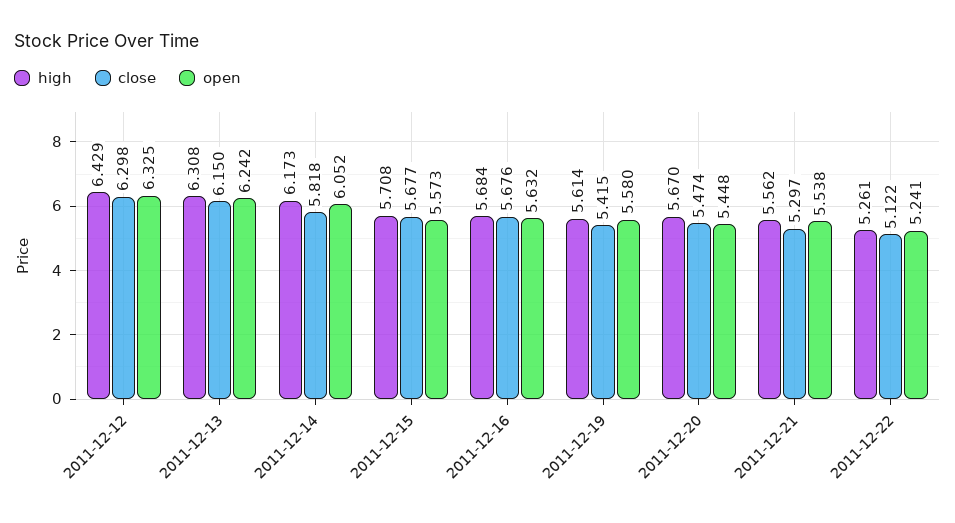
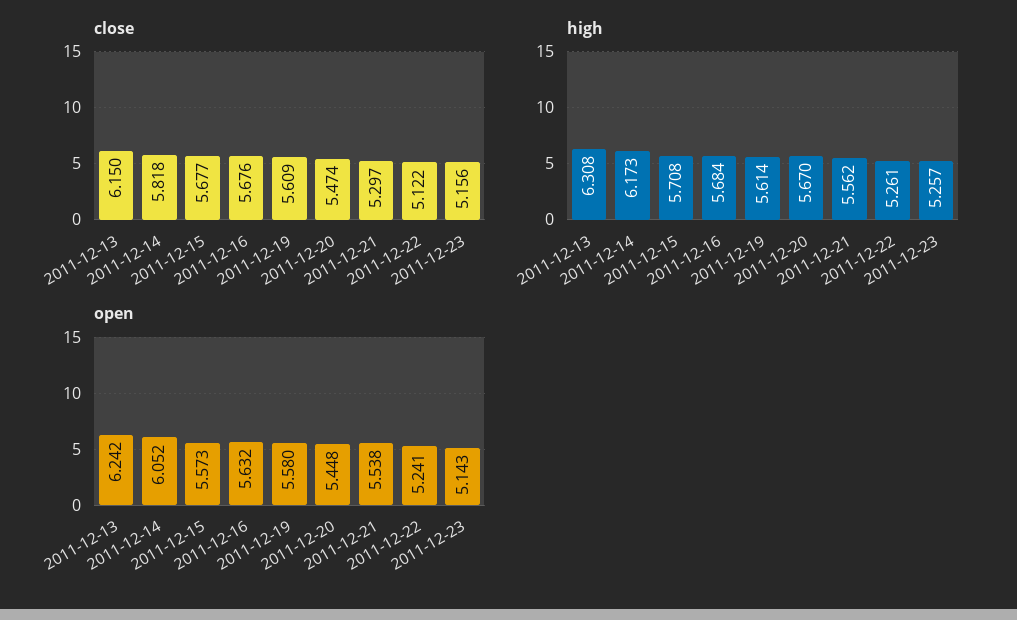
high, 2011-12-12: 6.429 -> none
close, 2011-12-12: 6.298 -> none
open, 2011-12-12: 6.325 -> none
close, 2011-12-19: 5.415 -> 5.609
close, 2011-12-23: none -> 5.156
high, 2011-12-23: none -> 5.257
open, 2011-12-23: none -> 5.143

